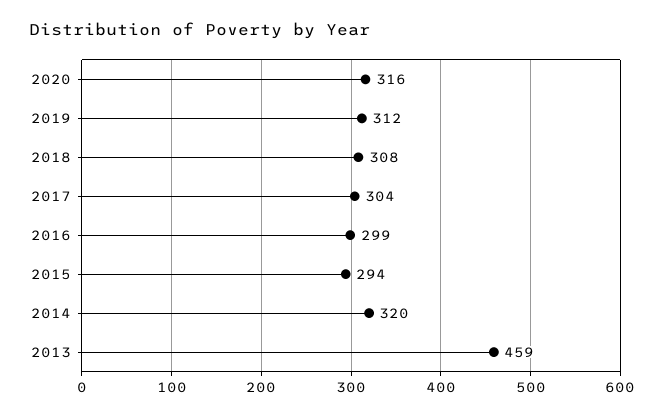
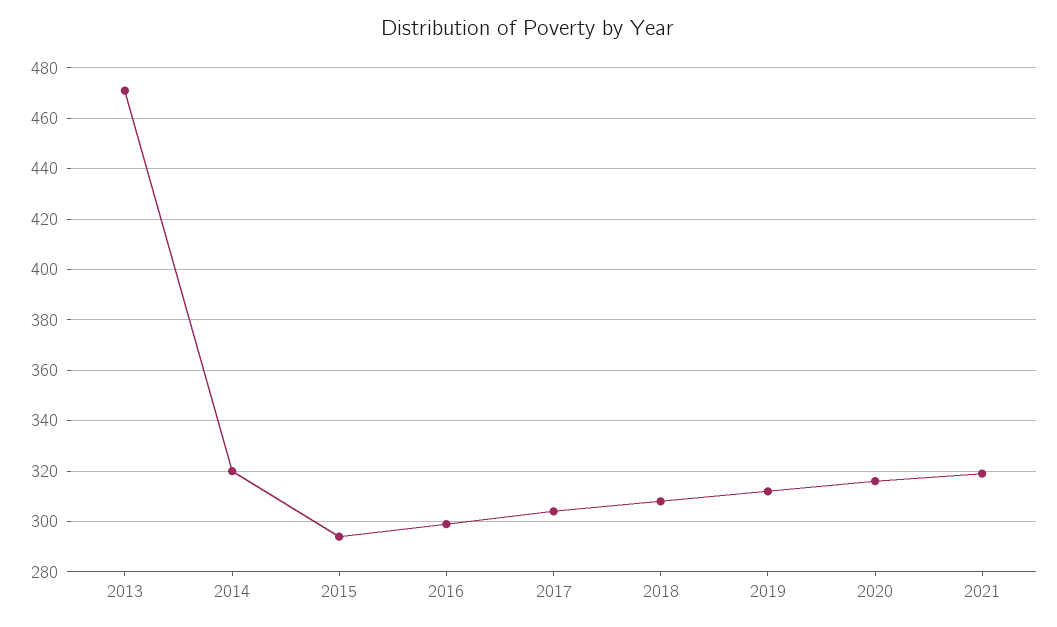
2013: 459 -> 470
2021: none -> 320

